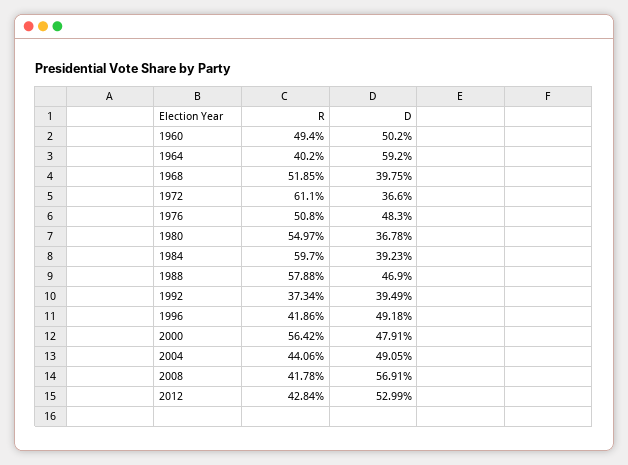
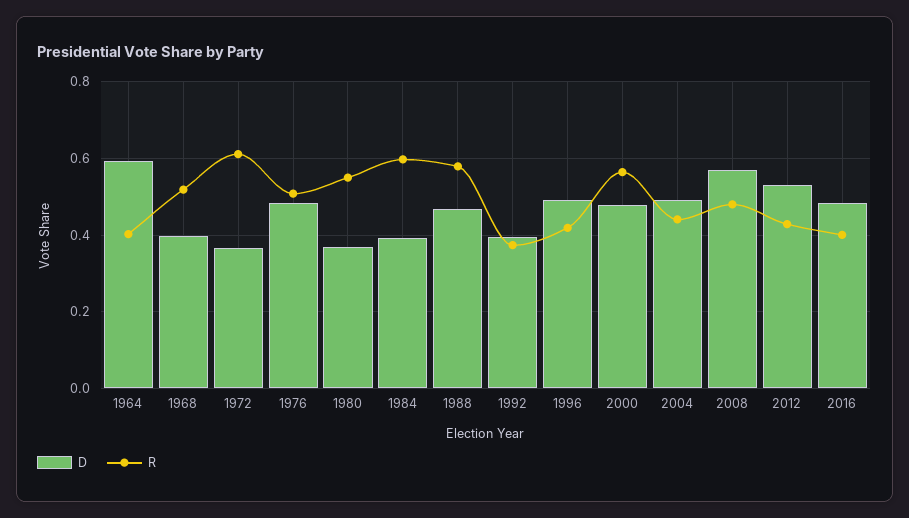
R, 1960: 0.494 -> none
D, 1960: 0.502 -> none
R, 2008: 0.4178 -> 0.48
D, 2016: none -> 0.48
R, 2016: none -> 0.4

